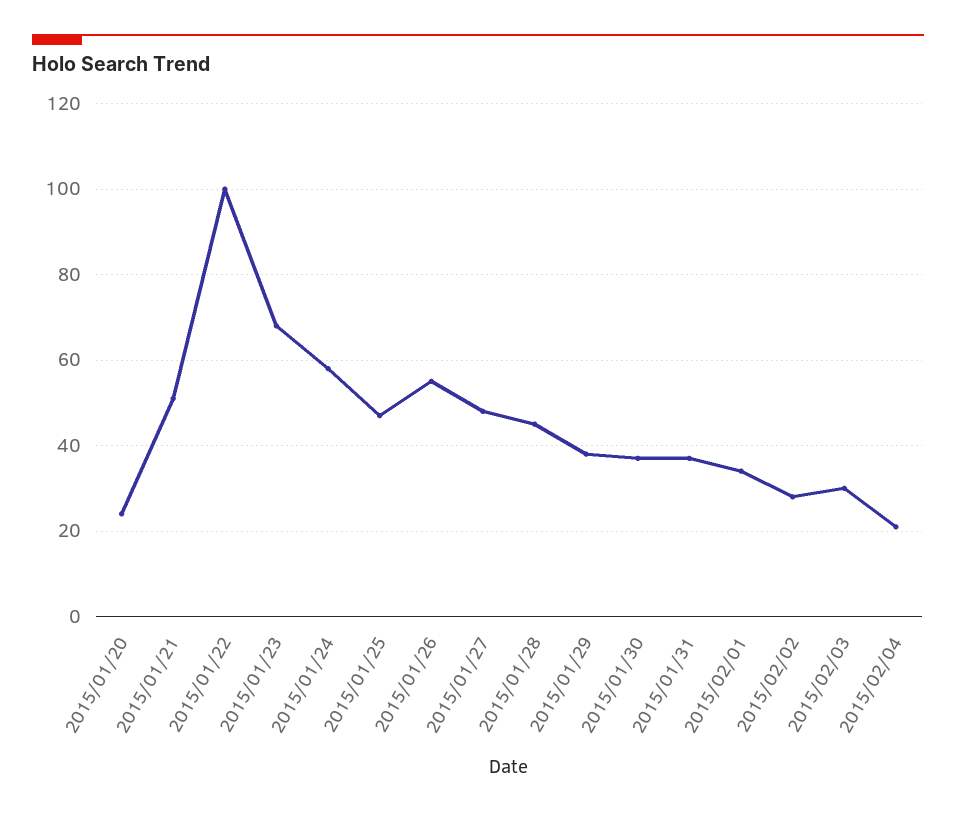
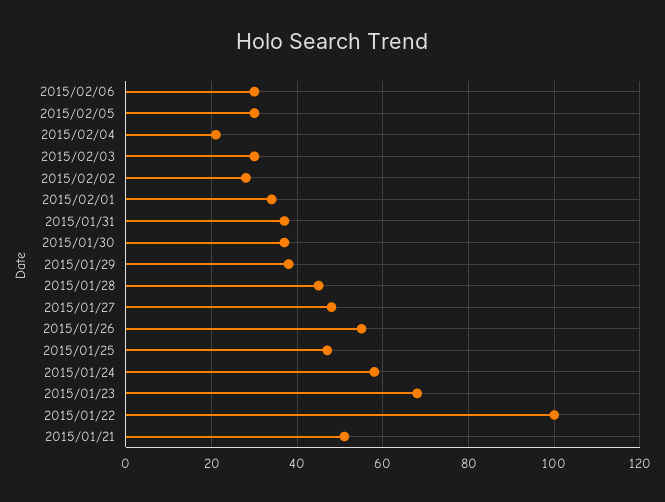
2015/01/20: 25 -> none
2015/02/06: none -> 30
2015/02/05: none -> 30

